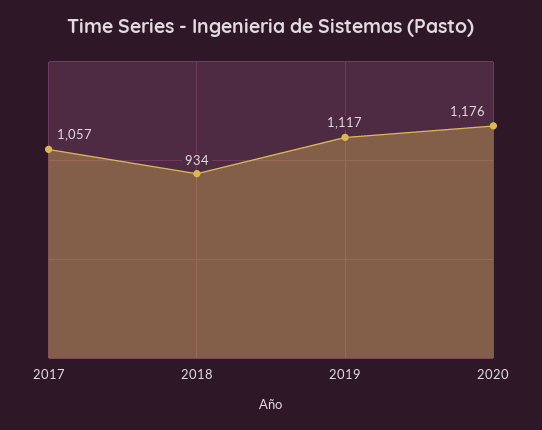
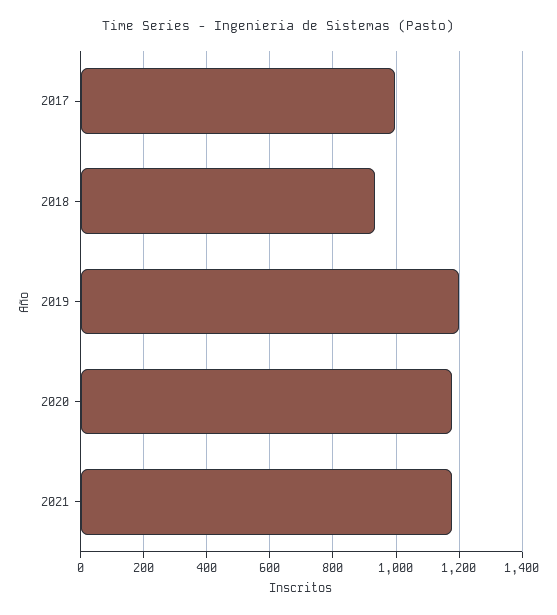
2017: 1057 -> 1000
2019: 1117 -> 1200
2021: none -> 1180

